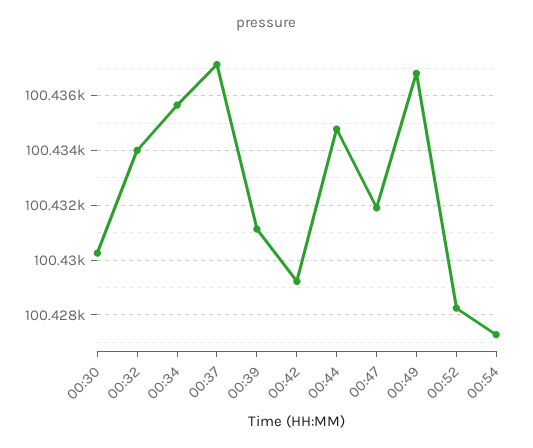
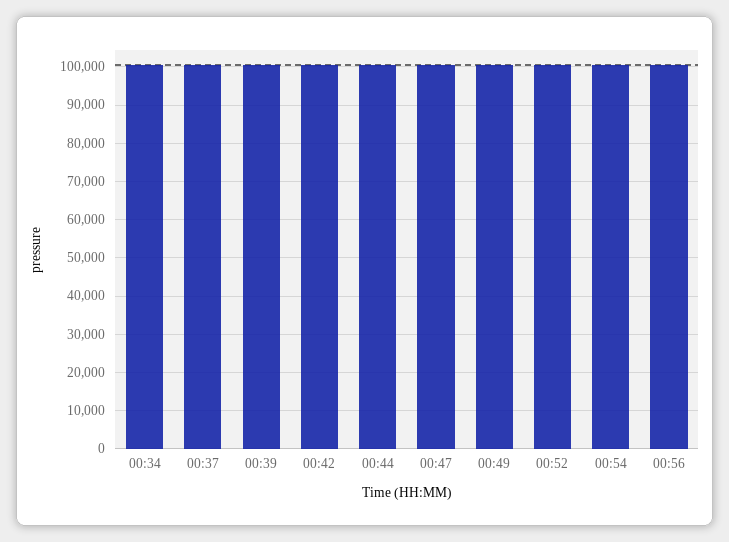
00:30: 100430.25 -> none
00:32: 100434 -> none
00:56: none -> 100000

